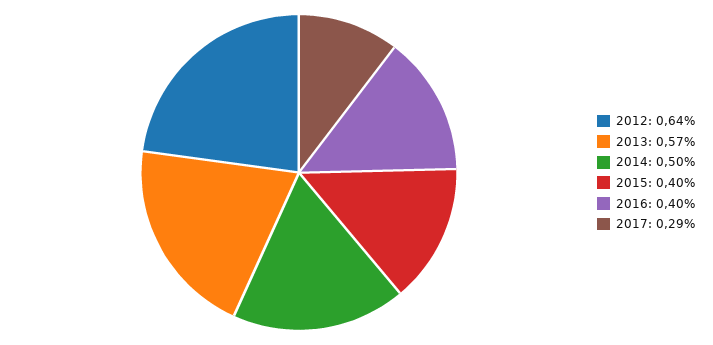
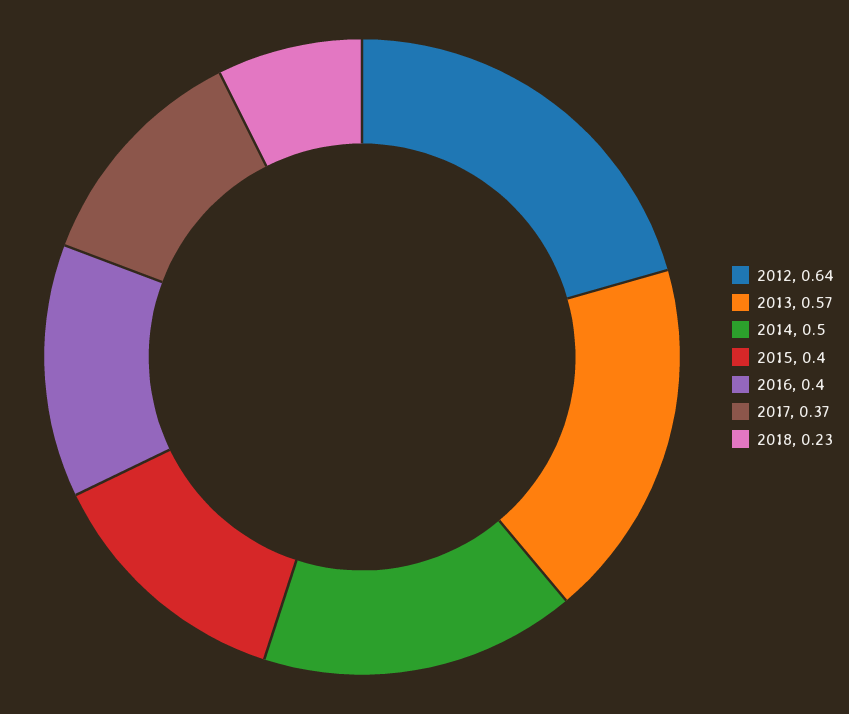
2017: 0.29 -> 0.37
2018: none -> 0.23

